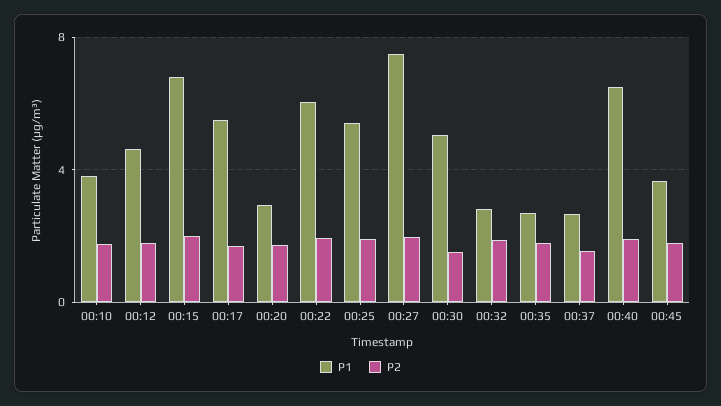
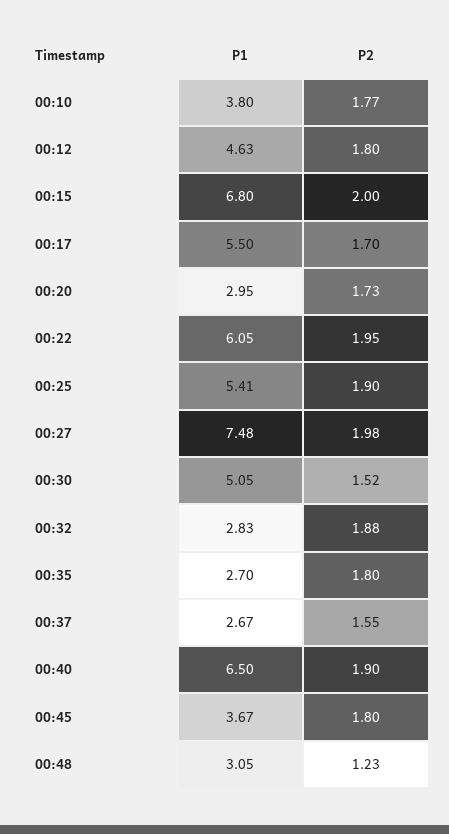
P1, 00:48: none -> 3.05
P2, 00:48: none -> 1.23

